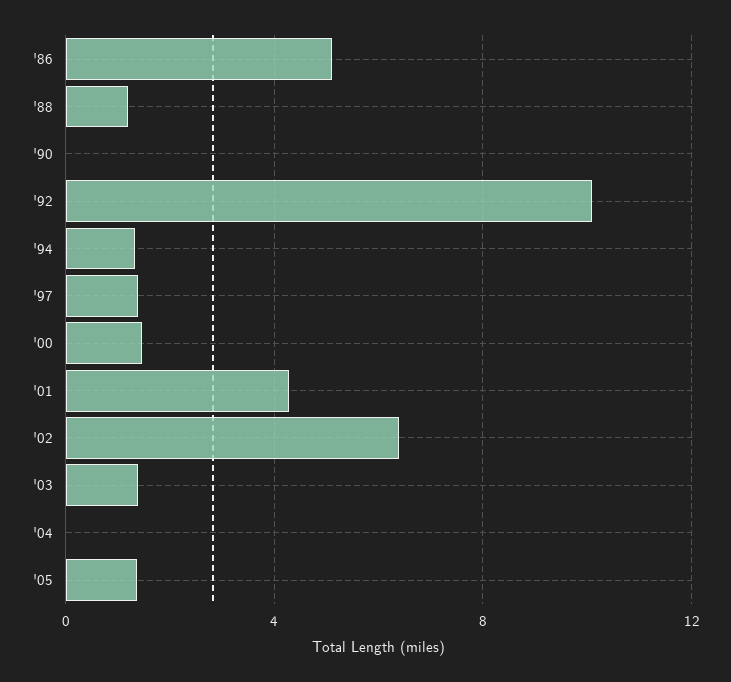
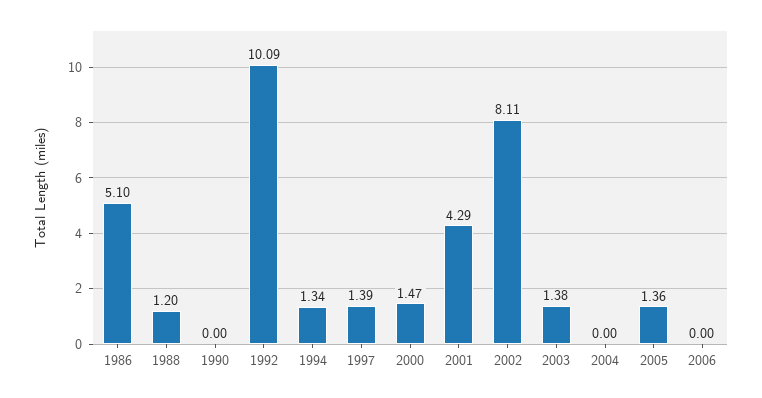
'02: 6.5 -> 8.11
2006: none -> 0

